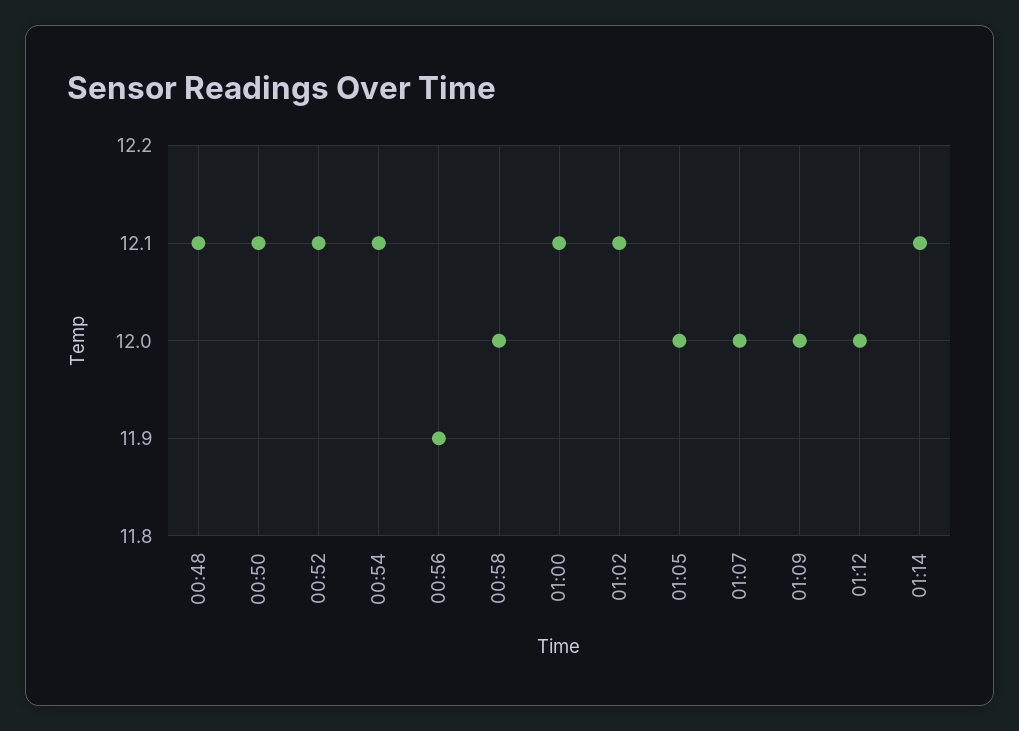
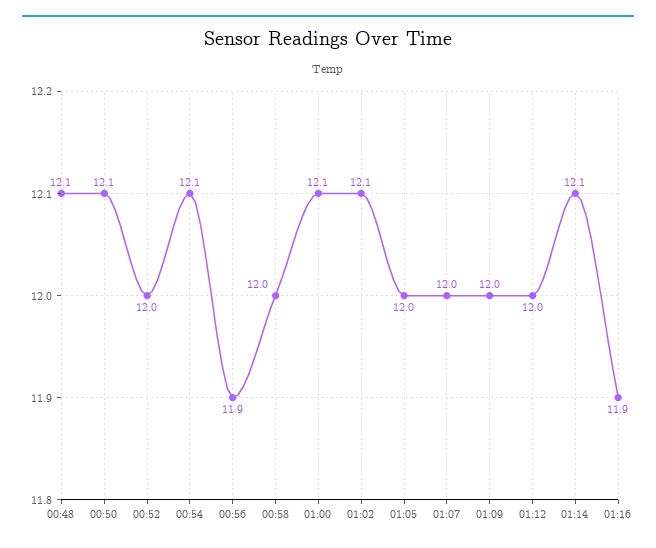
00:52: 12.1 -> 12
01:16: none -> 11.9

